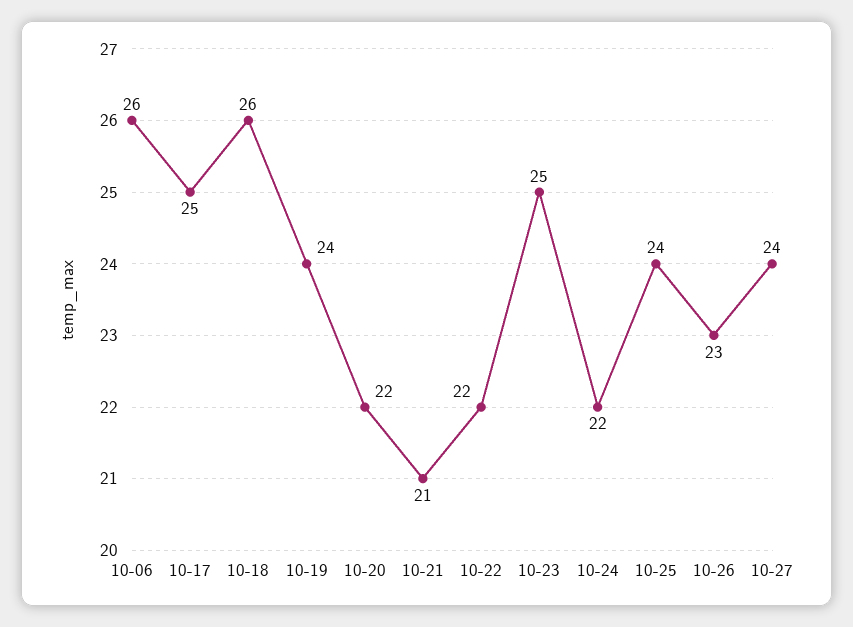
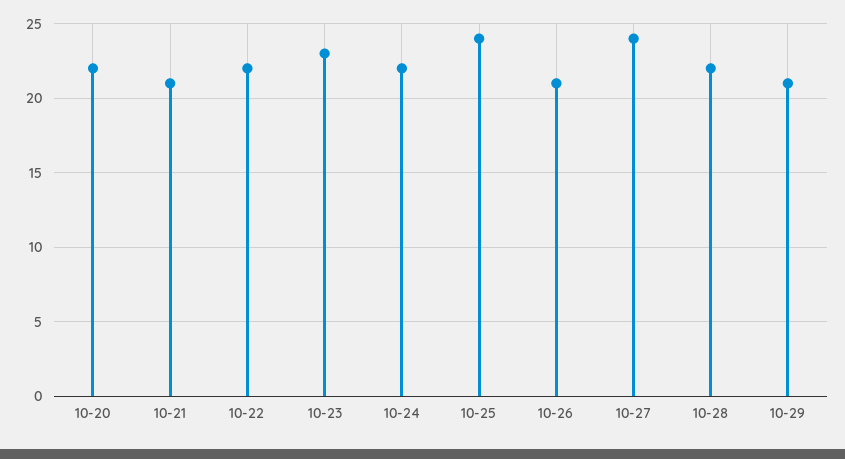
10-06: 26 -> none
10-17: 25 -> none
10-18: 26 -> none
10-19: 24 -> none
10-23: 25 -> 23
10-26: 23 -> 21
10-28: none -> 22
10-29: none -> 21

